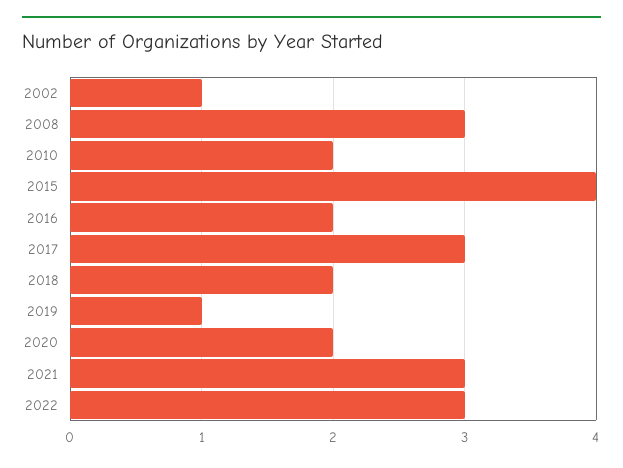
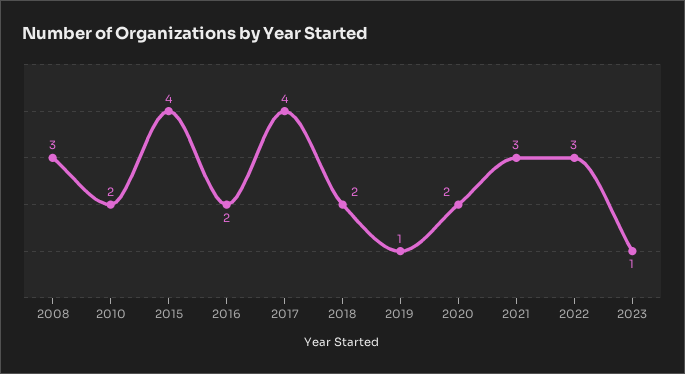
2002: 1 -> none
2017: 3 -> 4
2023: none -> 1

